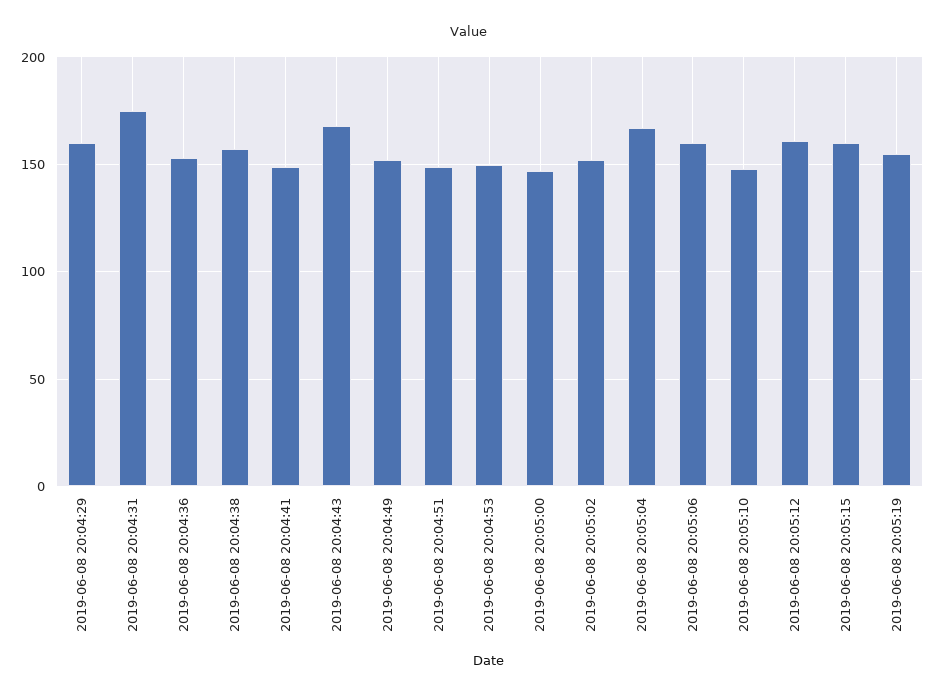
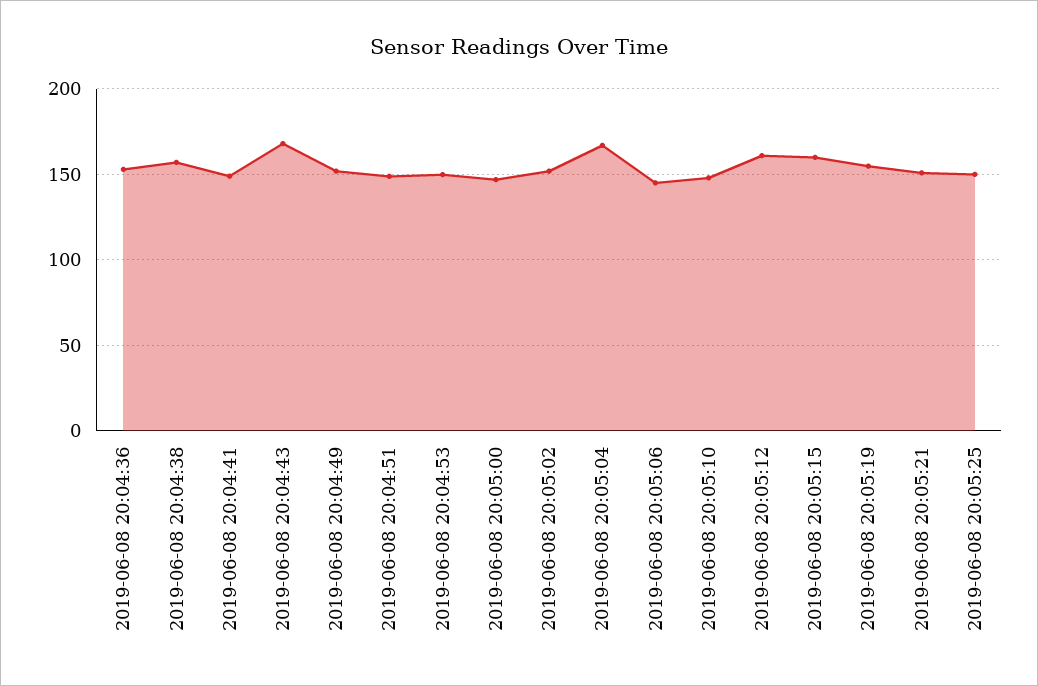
2019-06-08 20:04:29: 160 -> none
2019-06-08 20:04:31: 175 -> none
2019-06-08 20:05:06: 160 -> 145
2019-06-08 20:05:21: none -> 150
2019-06-08 20:05:25: none -> 150

